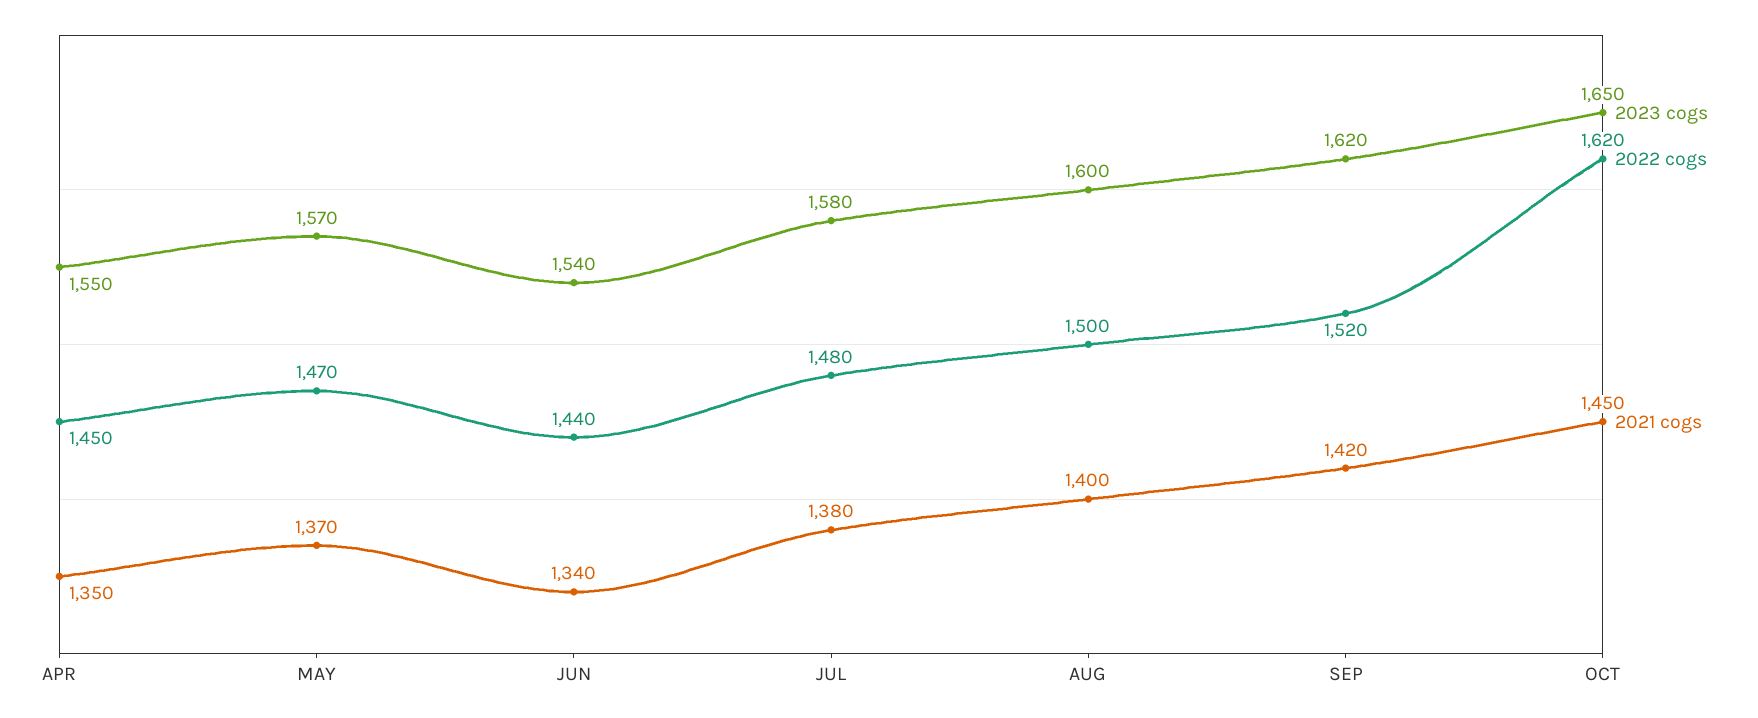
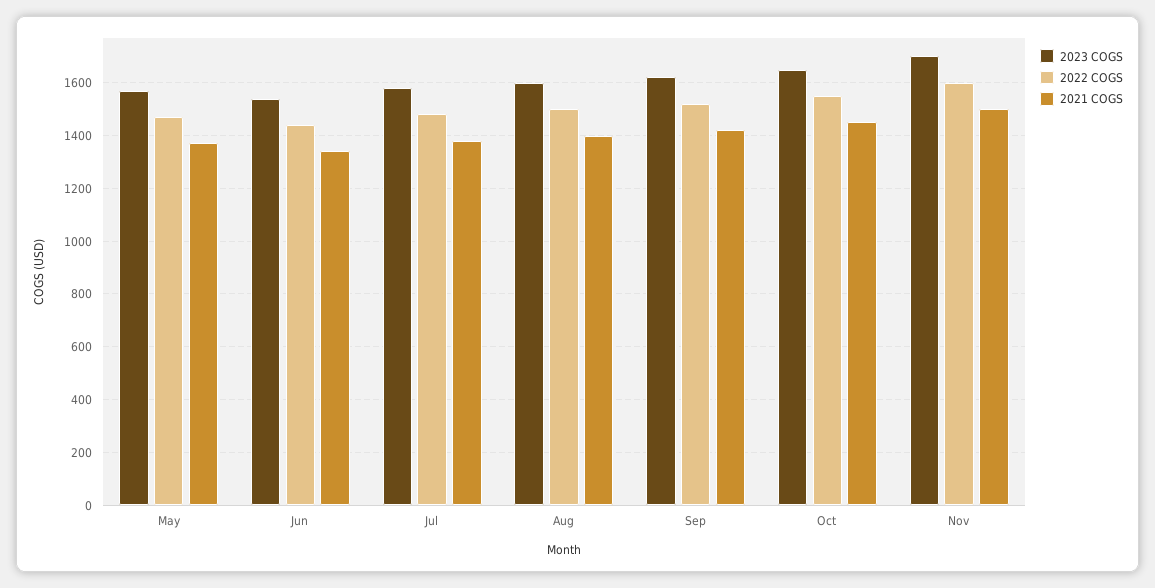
2023 cogs, APR: 1550 -> none
2022 cogs, APR: 1450 -> none
2021 cogs, APR: 1350 -> none
2022 cogs, OCT: 1620 -> 1550
2023 cogs, Nov: none -> 1700
2022 cogs, Nov: none -> 1600
2021 cogs, Nov: none -> 1500

